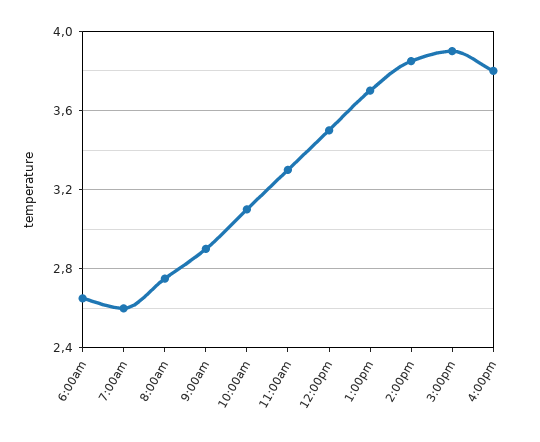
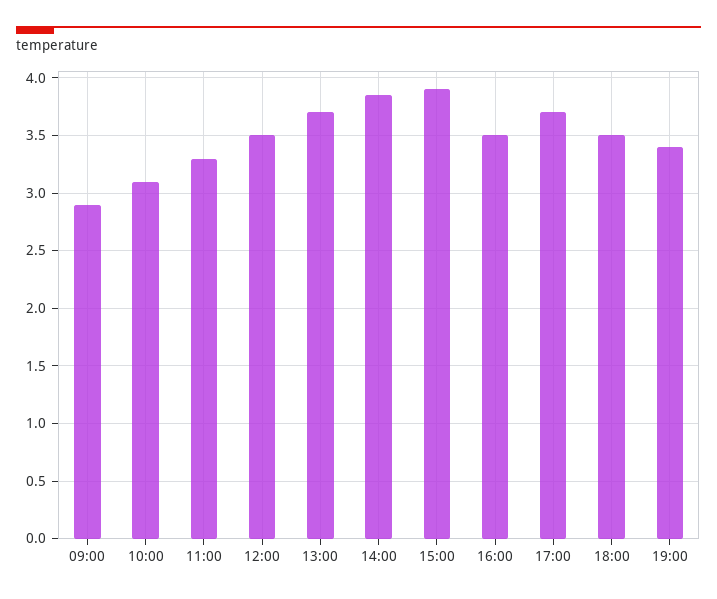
6:00am: 2.65 -> none
7:00am: 2.6 -> none
8:00am: 2.75 -> none
4:00pm: 3.8 -> 3.5
17:00: none -> 3.7
18:00: none -> 3.5
19:00: none -> 3.4

